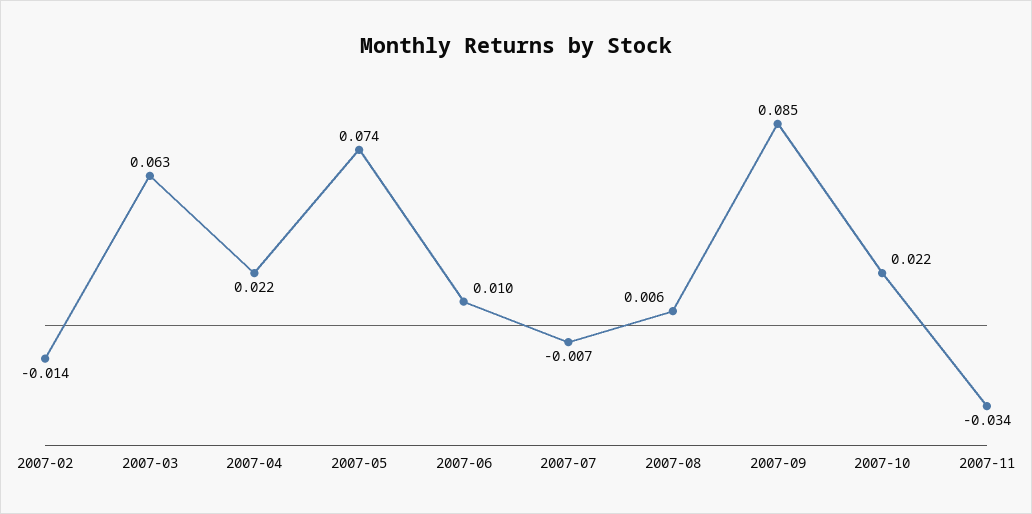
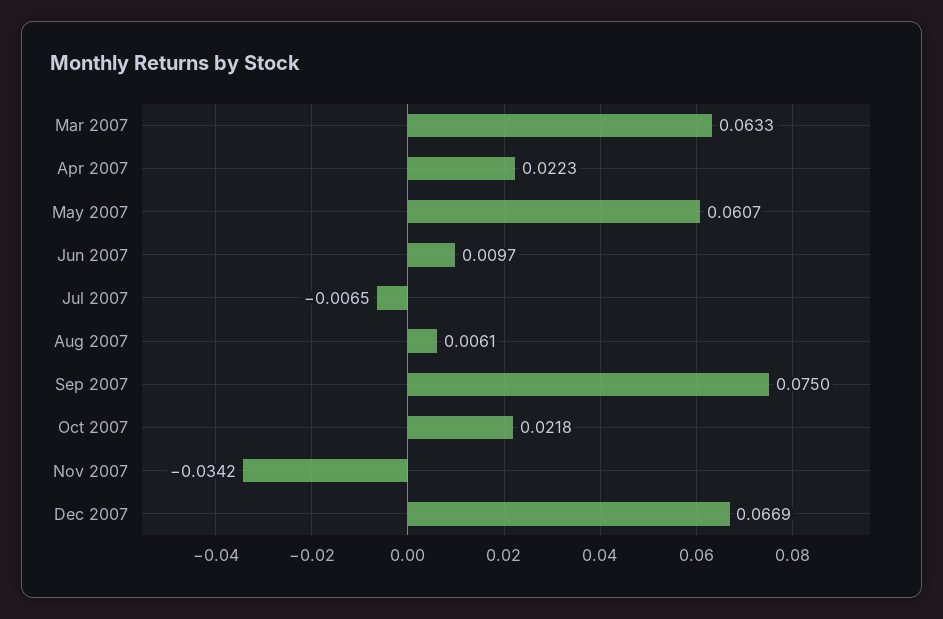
2007-02: -0.014 -> none
2007-05: 0.074 -> 0.0607
2007-09: 0.085 -> 0.075
Dec 2007: none -> 0.0669

